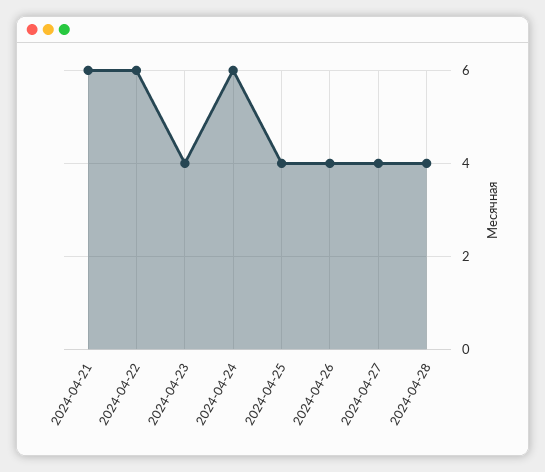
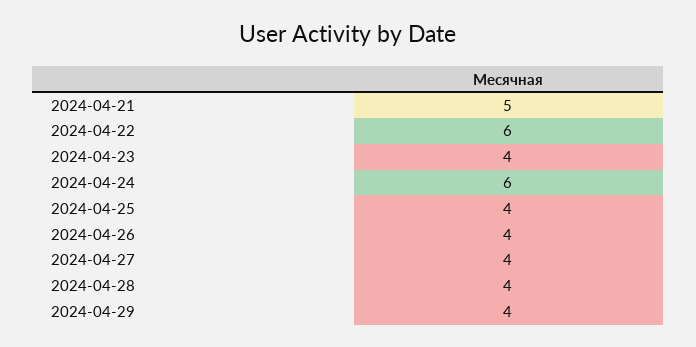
2024-04-21: 6 -> 5
2024-04-29: none -> 4

